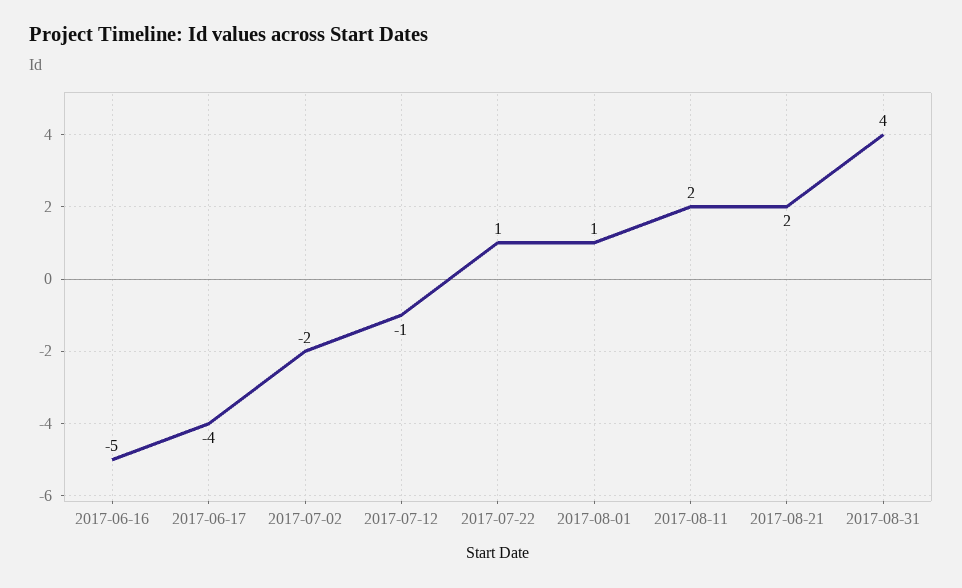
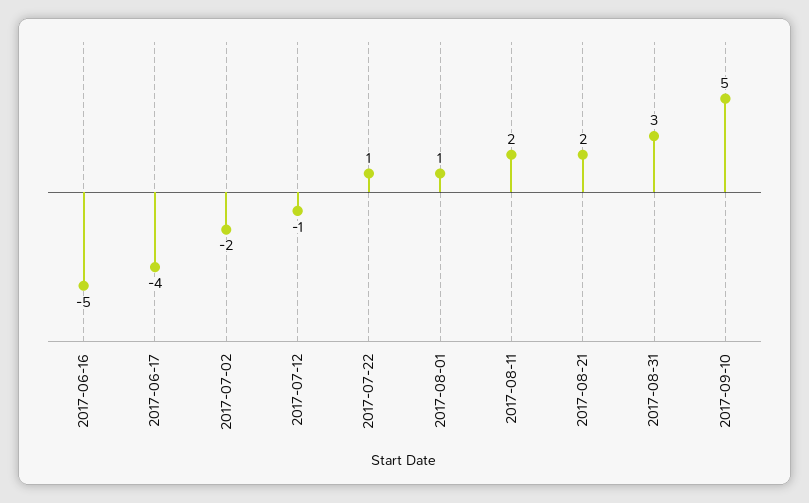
2017-08-31: 4 -> 3
2017-09-10: none -> 5

